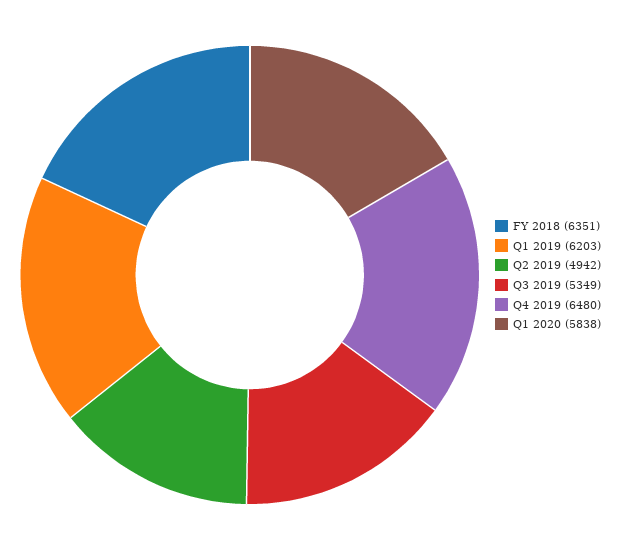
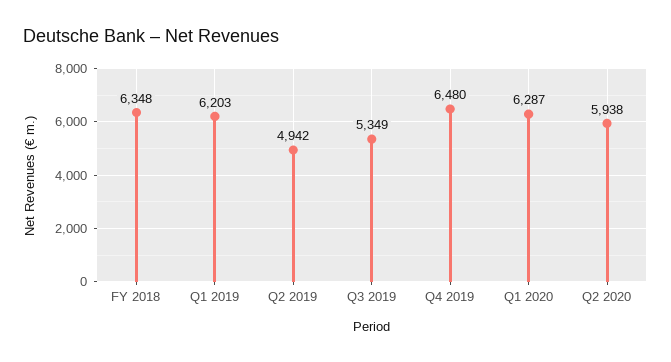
FY 2018: 6351 -> 6348
Q1 2020: 5838 -> 6287
Q2 2020: none -> 5938

